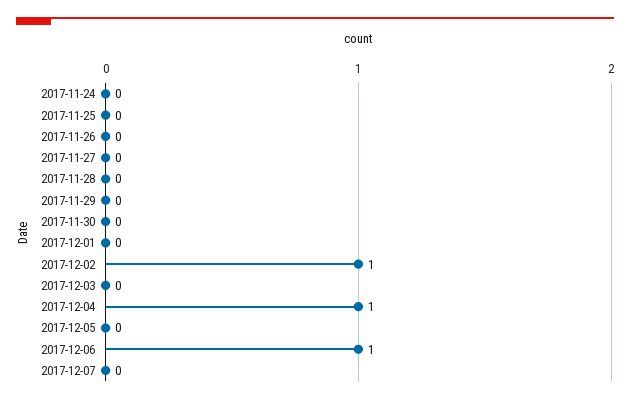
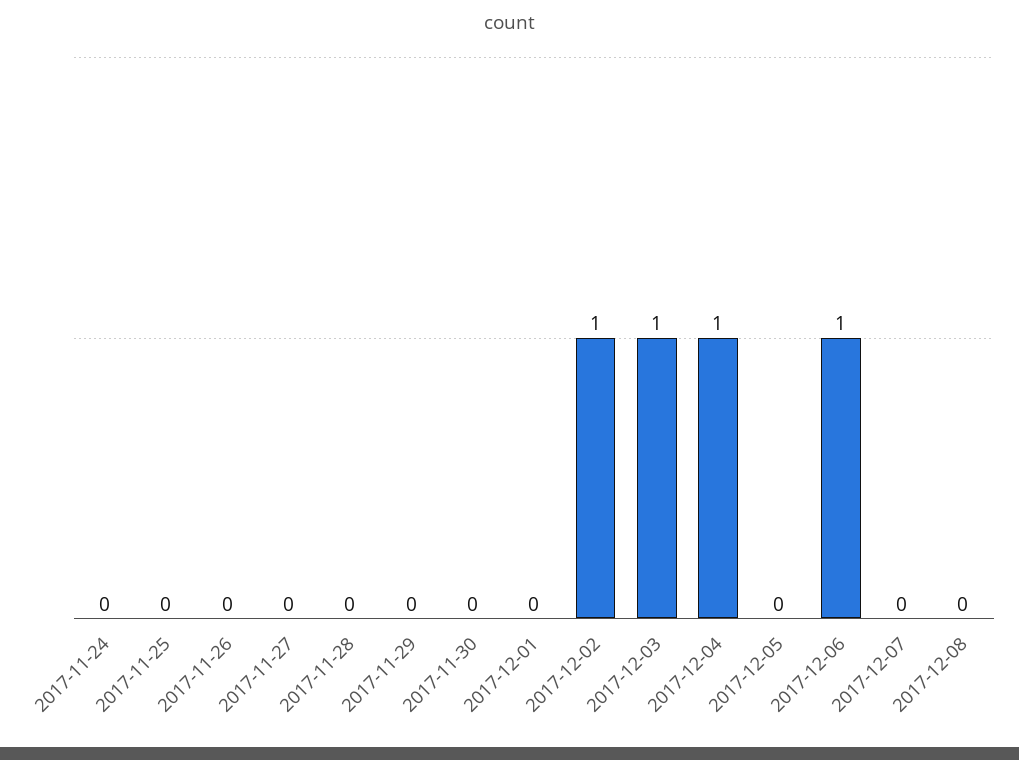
2017-12-03: 0 -> 1
2017-12-08: none -> 0

